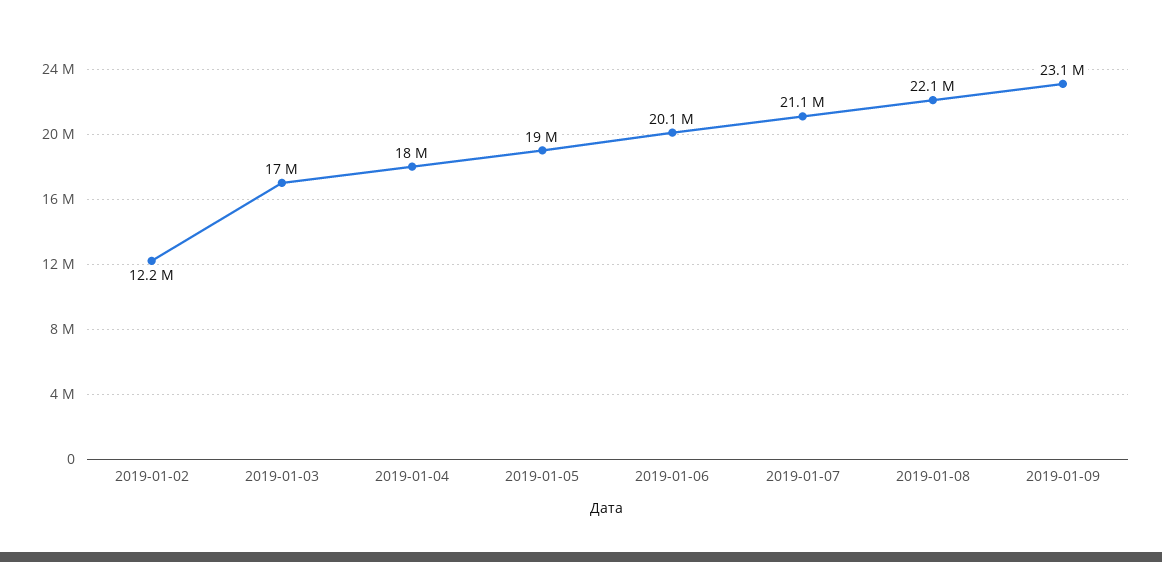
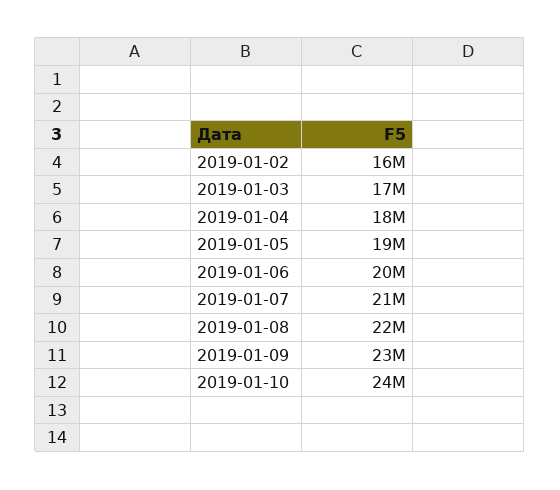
2019-01-02: 12200000 -> 16000000
2019-01-10: none -> 24000000

